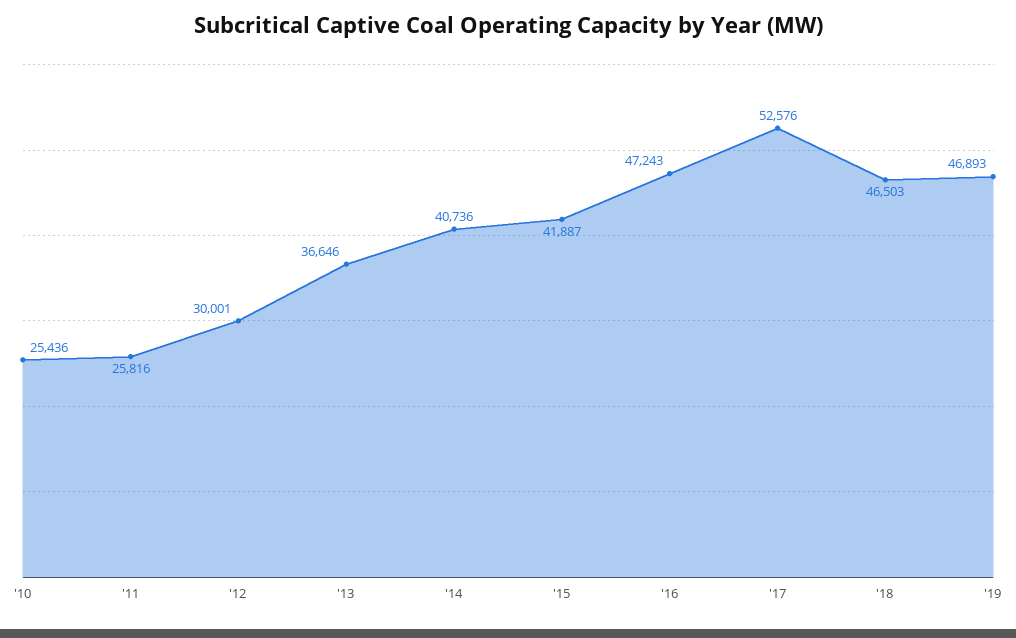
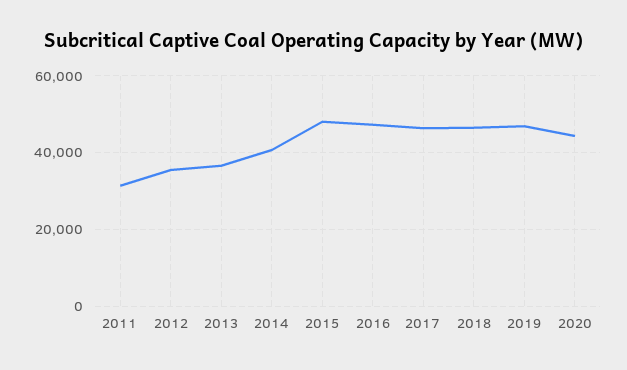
'10: 25436 -> none
'11: 25816 -> 32000
'12: 30001 -> 36000
'15: 41887 -> 48000
'17: 52576 -> 46000
2020: none -> 44000

